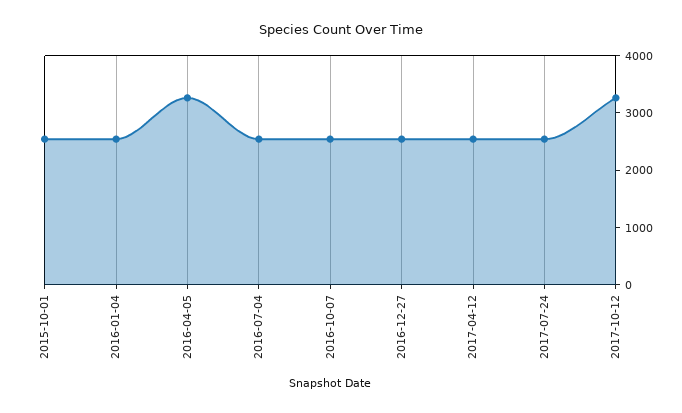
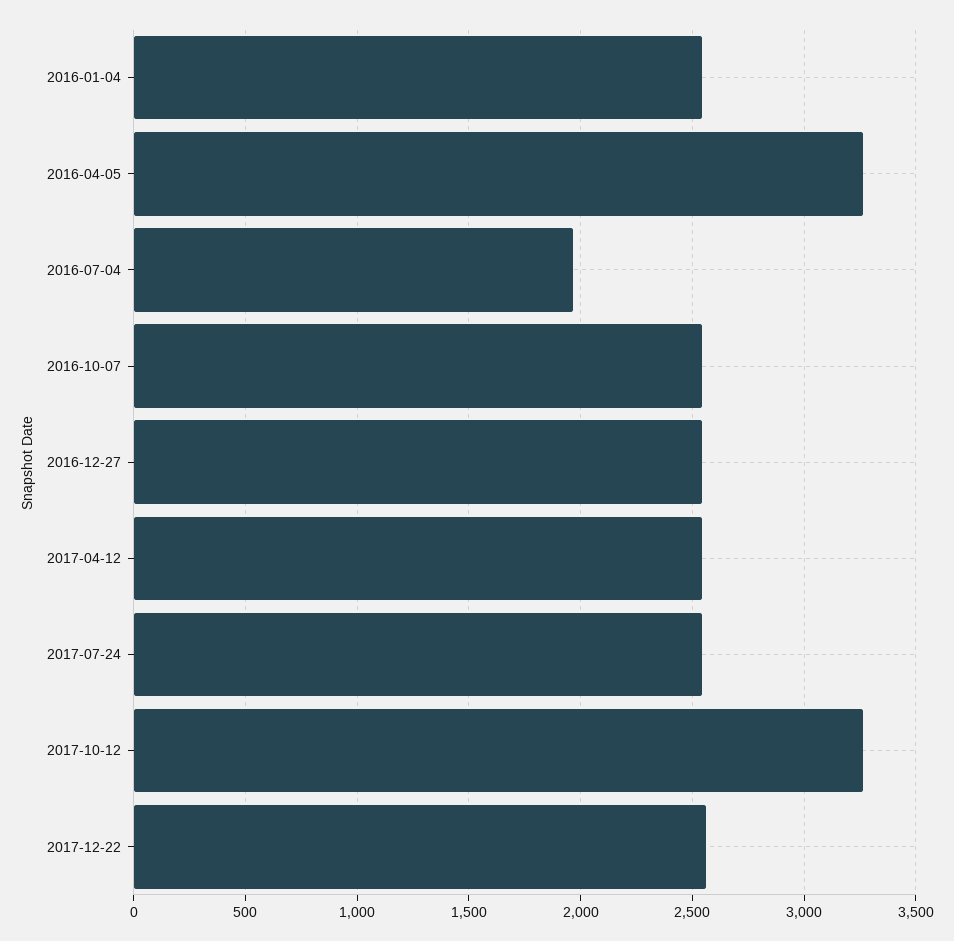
2015-10-01: 2600 -> none
2016-07-04: 2600 -> 1950
2017-12-22: none -> 2550

